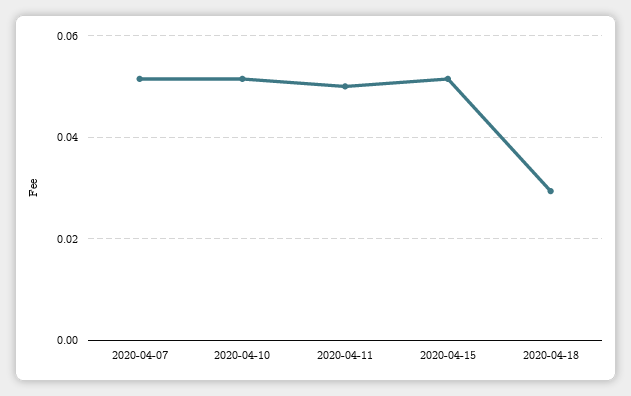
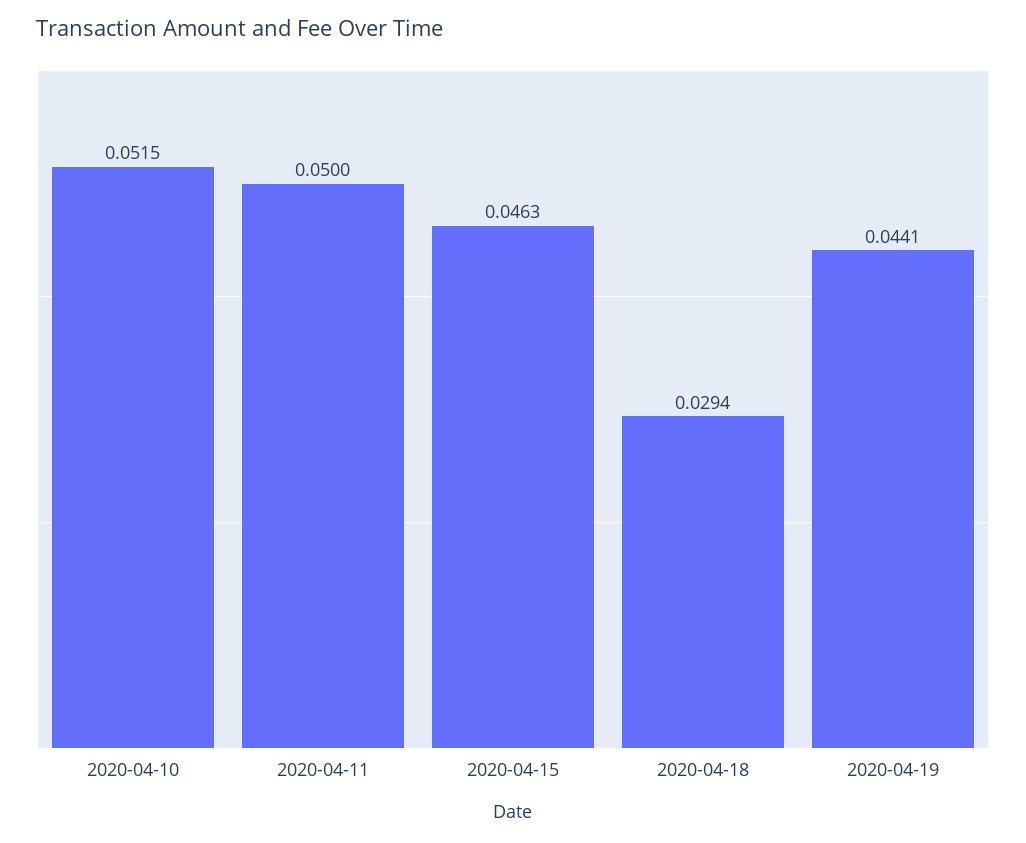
2020-04-07: 0.052 -> none
2020-04-15: 0.052 -> 0.0463
2020-04-19: none -> 0.0441

